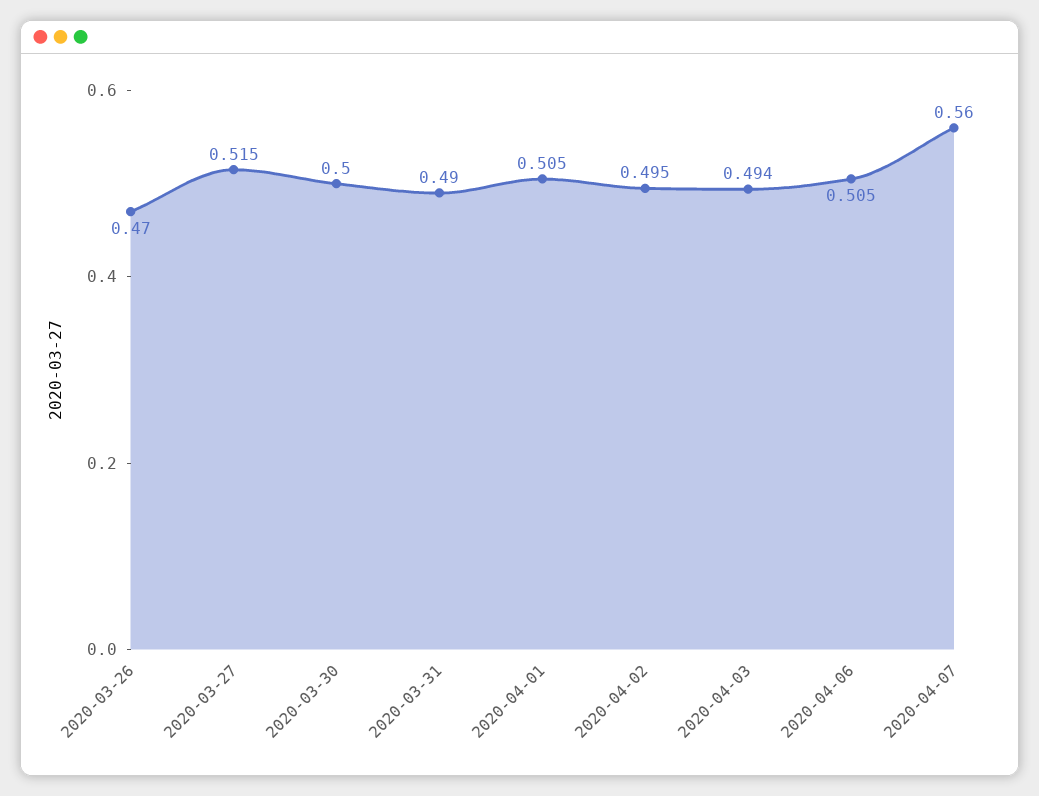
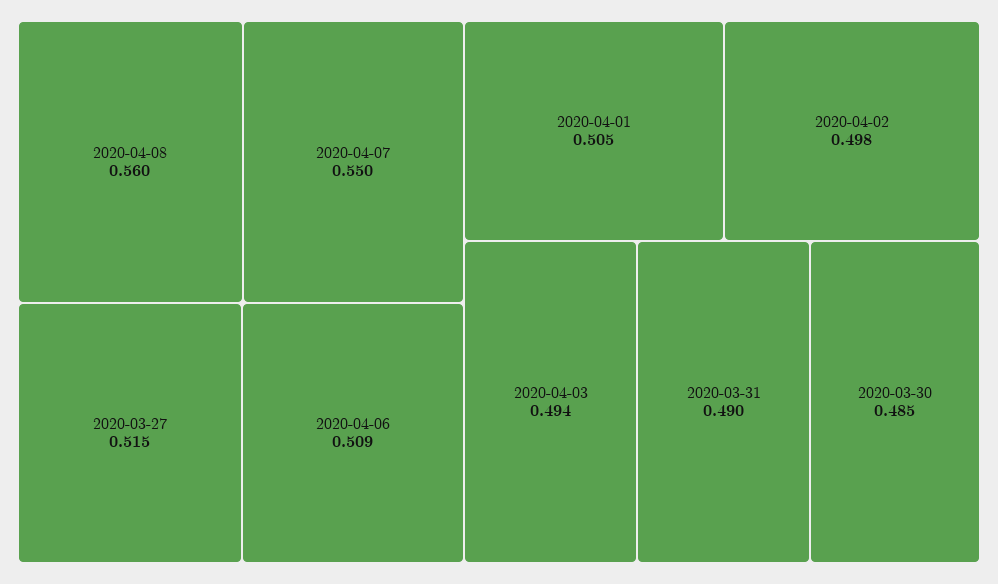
2020-03-26: 0.47 -> none
2020-03-30: 0.5 -> 0.485
2020-04-02: 0.495 -> 0.498
2020-04-06: 0.505 -> 0.509
2020-04-07: 0.56 -> 0.55
2020-04-08: none -> 0.56

